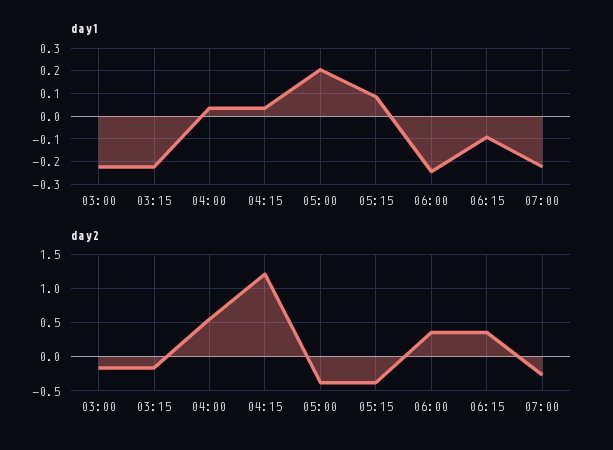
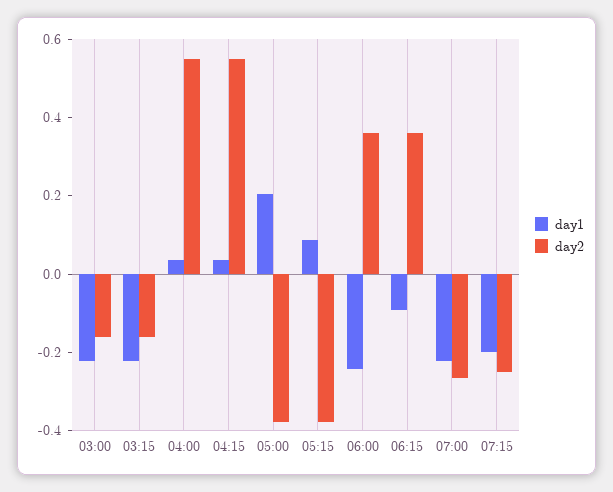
day2, 04:15: 1.2 -> 0.55
day1, 07:15: none -> -0.2
day2, 07:15: none -> -0.25

